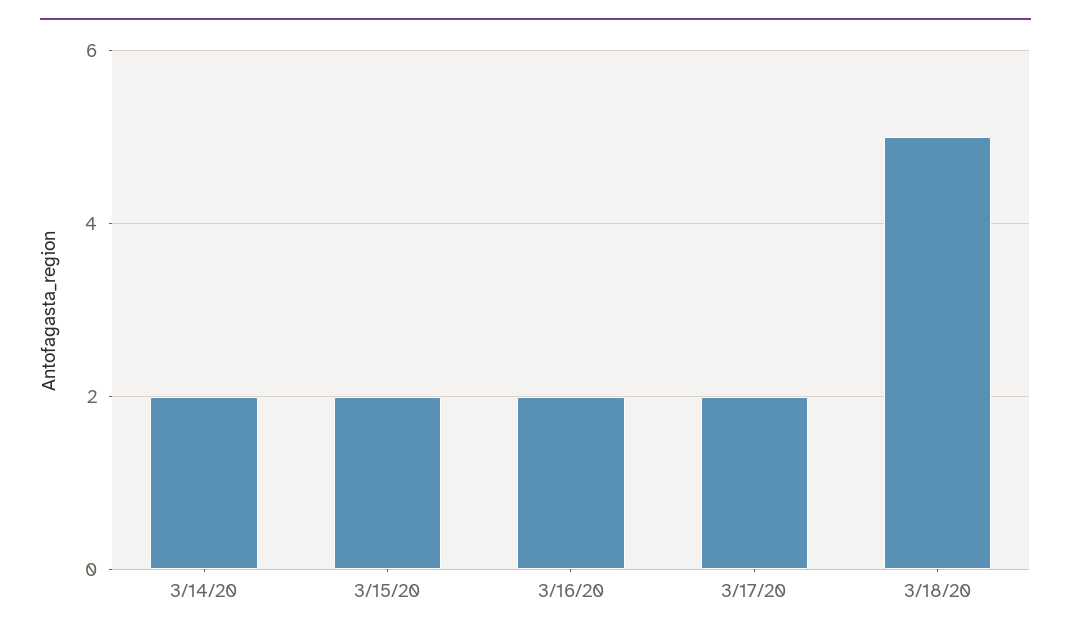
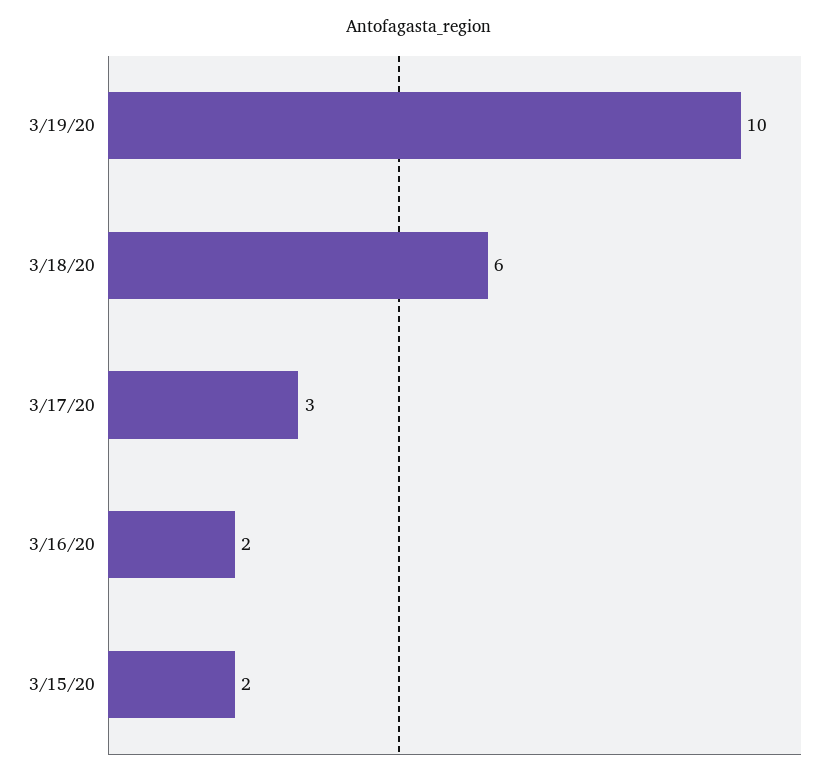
3/14/20: 2 -> none
3/17/20: 2 -> 3
3/18/20: 5 -> 6
3/19/20: none -> 10

